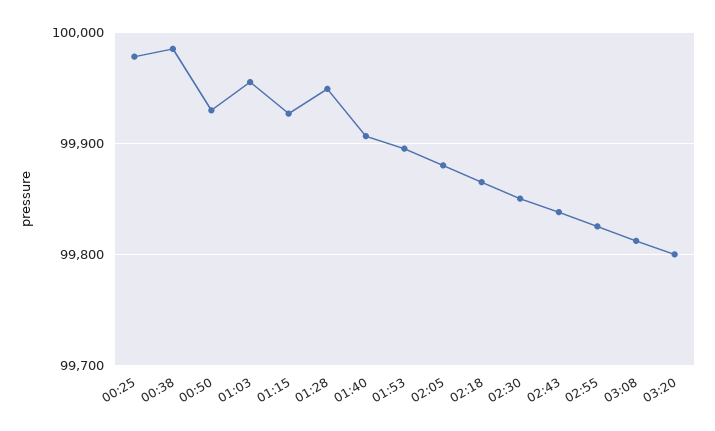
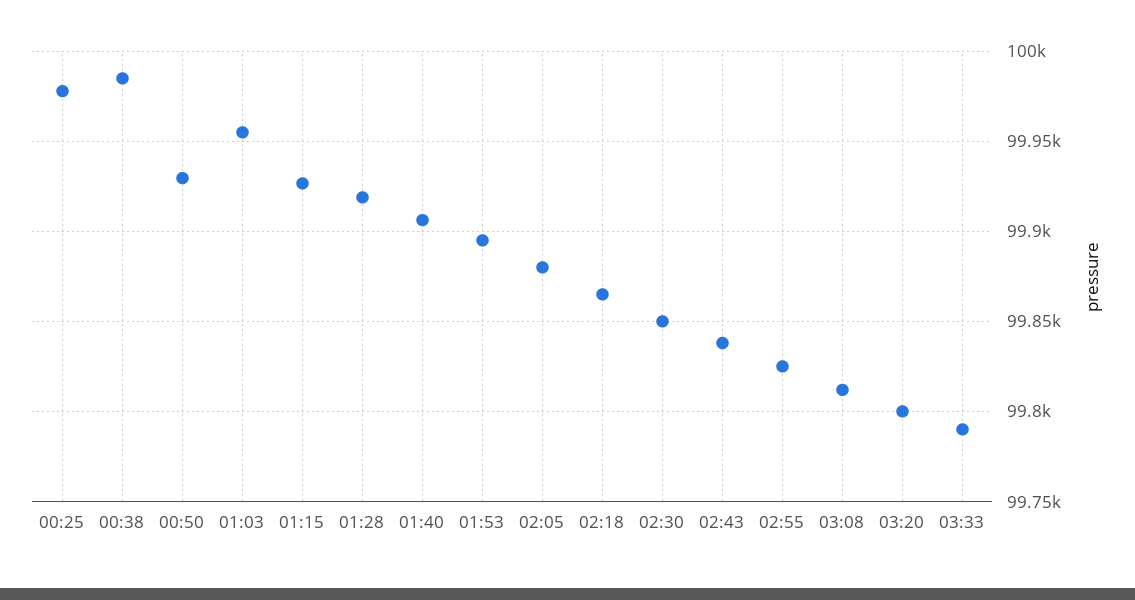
01:28: 99950 -> 99920
03:33: none -> 99790

